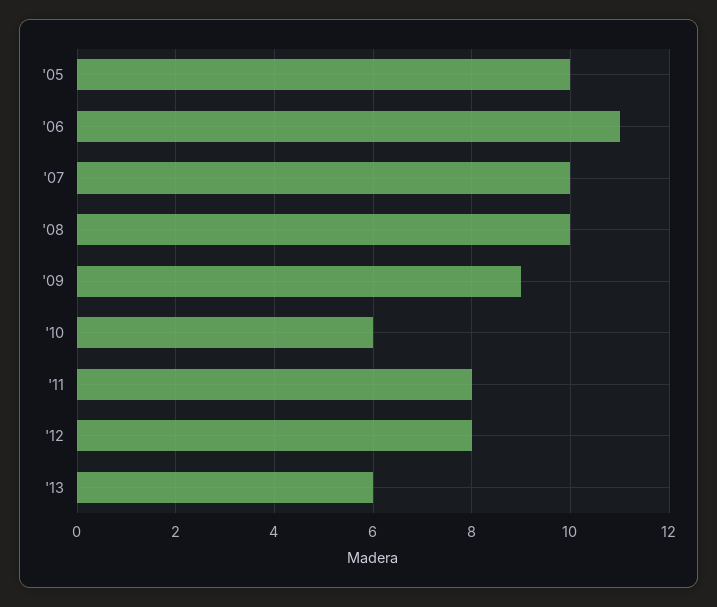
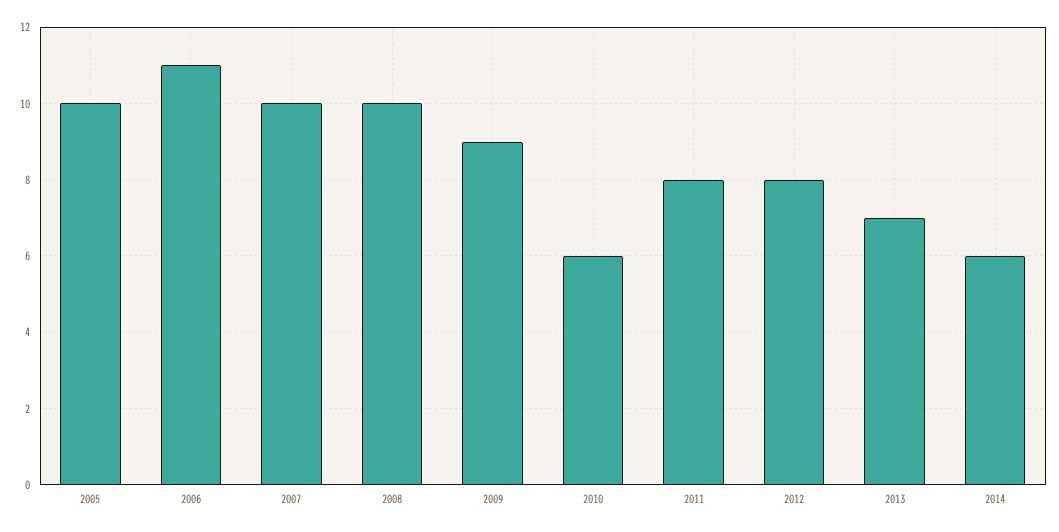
'13: 6 -> 7
2014: none -> 6

